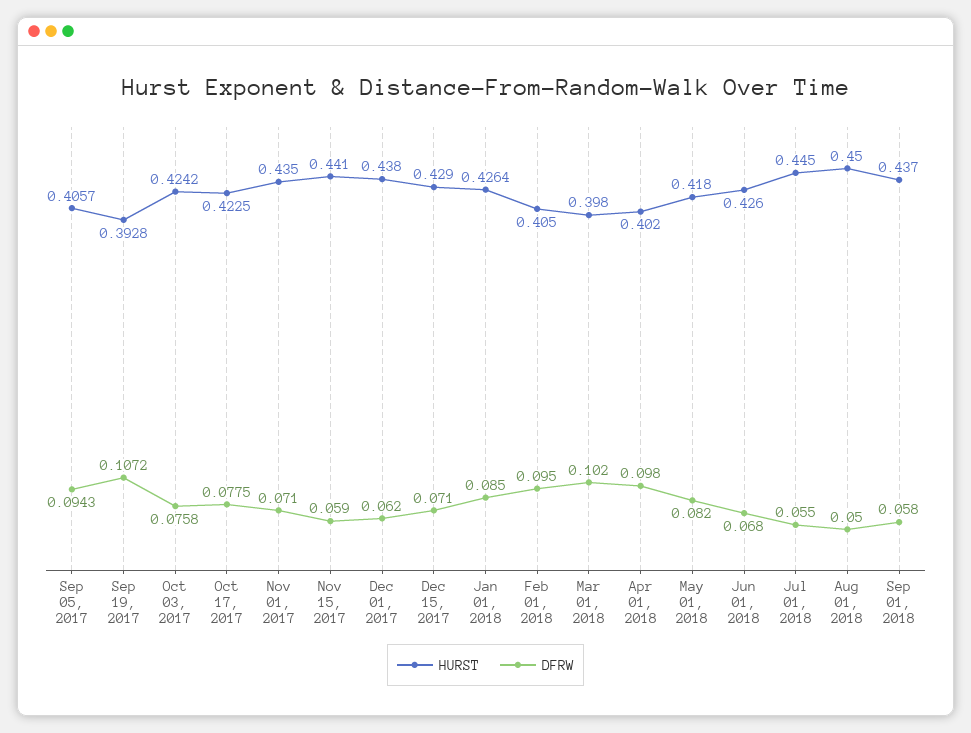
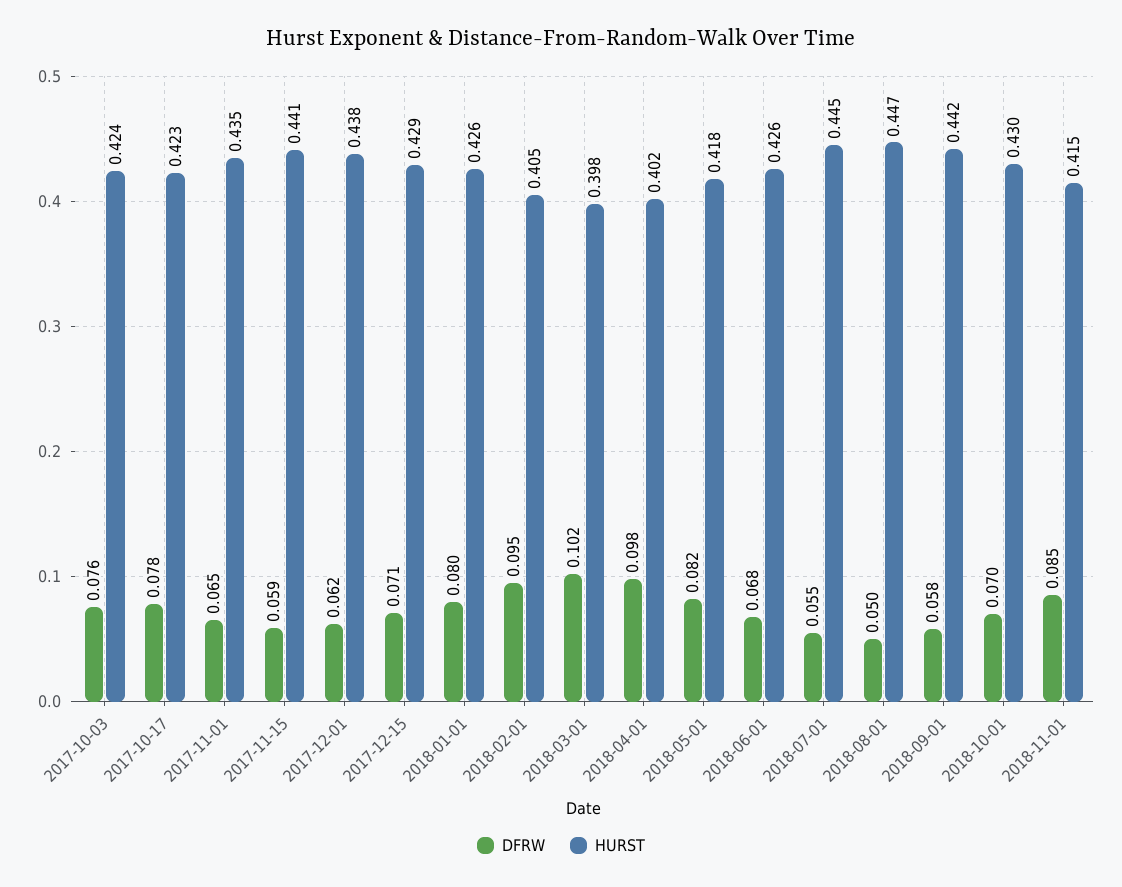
HURST, Sep 05, 2017: 0.4057 -> none
DFRW, Sep 05, 2017: 0.0943 -> none
HURST, Sep 19, 2017: 0.3928 -> none
DFRW, Sep 19, 2017: 0.1072 -> none
DFRW, Nov 01, 2017: 0.071 -> 0.065
DFRW, Jan 01, 2018: 0.085 -> 0.08
HURST, Aug 01, 2018: 0.45 -> 0.447
HURST, Sep 01, 2018: 0.437 -> 0.442
DFRW, 2018-10-01: none -> 0.07
HURST, 2018-10-01: none -> 0.43
DFRW, 2018-11-01: none -> 0.085
HURST, 2018-11-01: none -> 0.415

